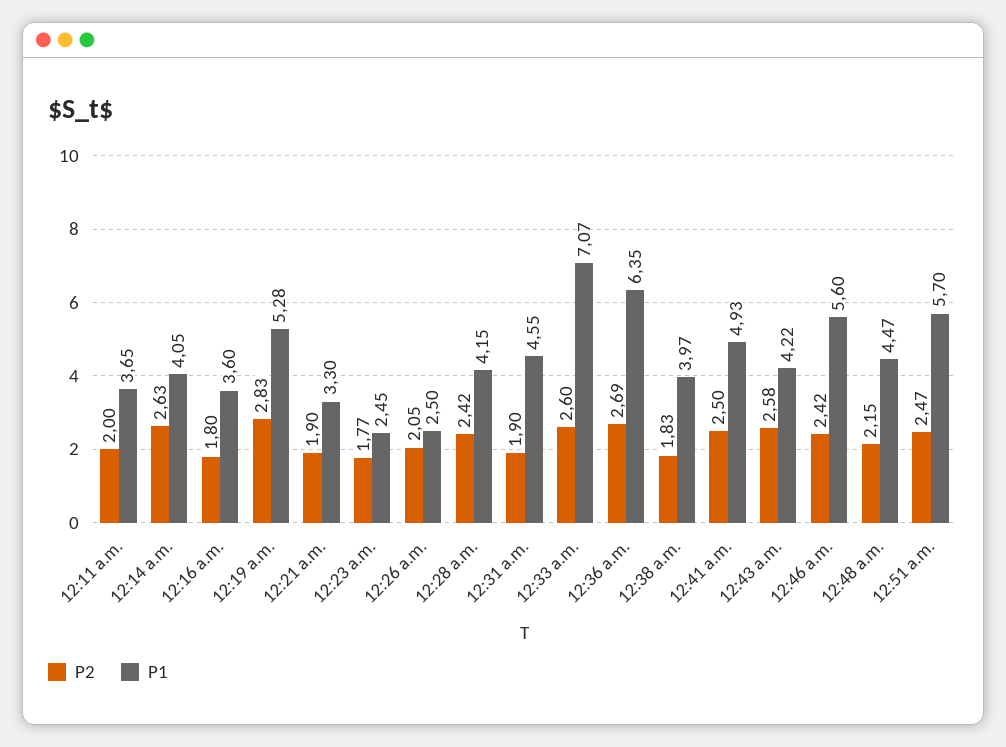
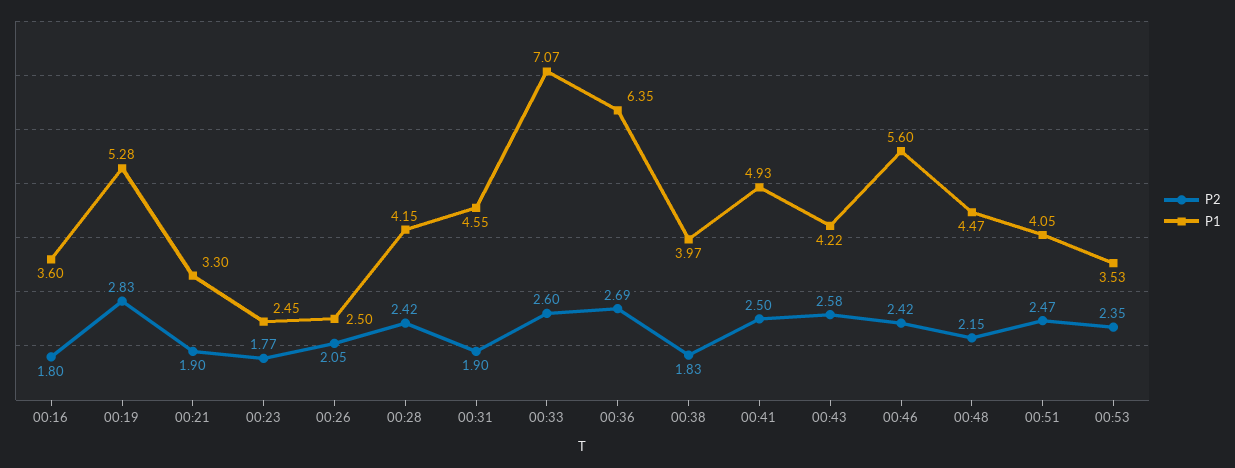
P2, 12:11 a.m.: 2 -> none
P1, 12:11 a.m.: 3.65 -> none
P2, 12:14 a.m.: 2.63 -> none
P1, 12:14 a.m.: 4.05 -> none
P1, 12:51 a.m.: 5.7 -> 4.05
P2, 00:53: none -> 2.35
P1, 00:53: none -> 3.53

